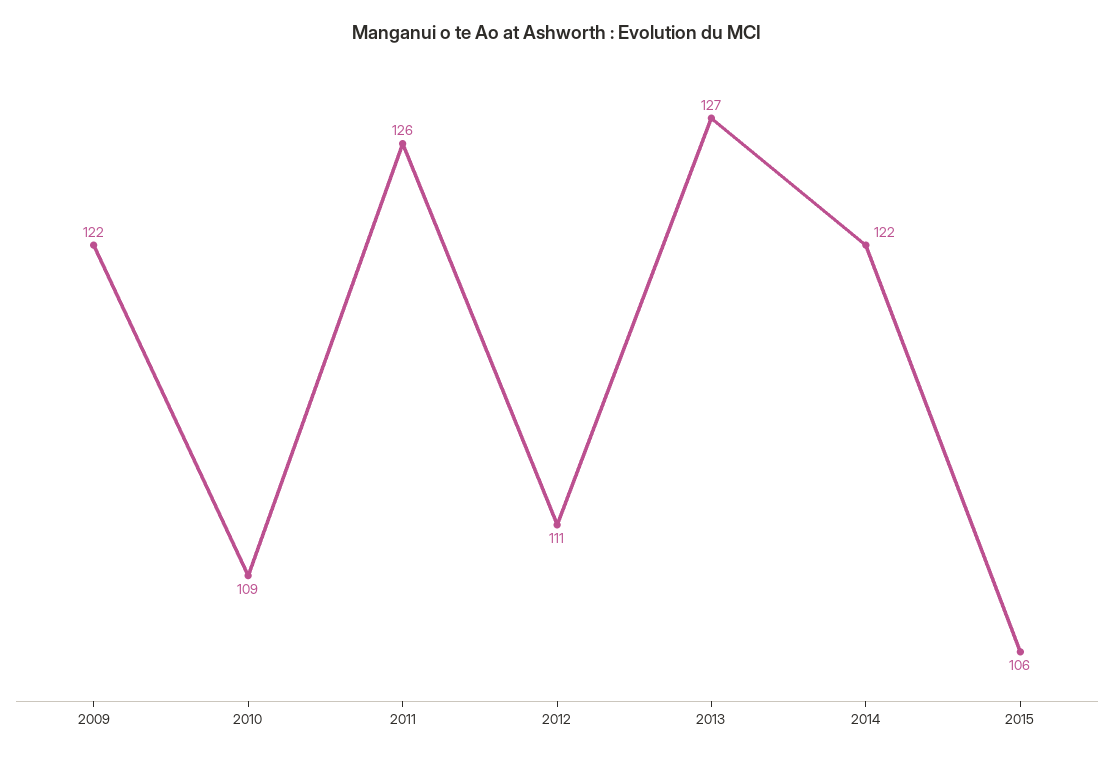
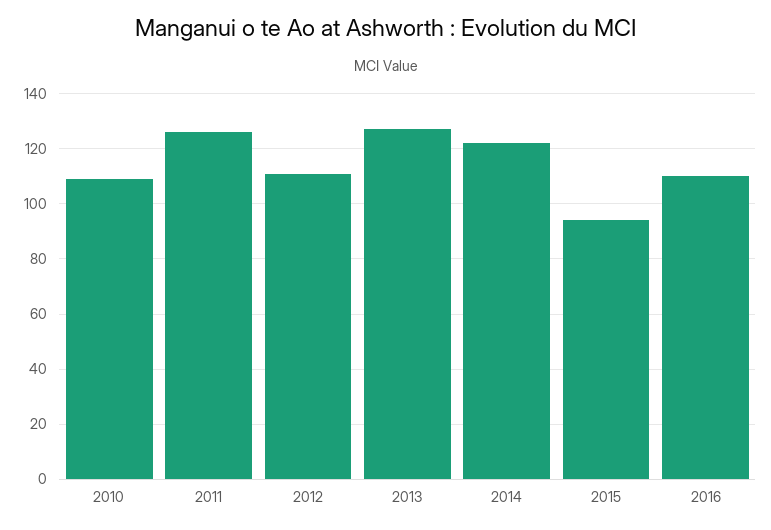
2009: 122 -> none
2015: 106 -> 95
2016: none -> 110

